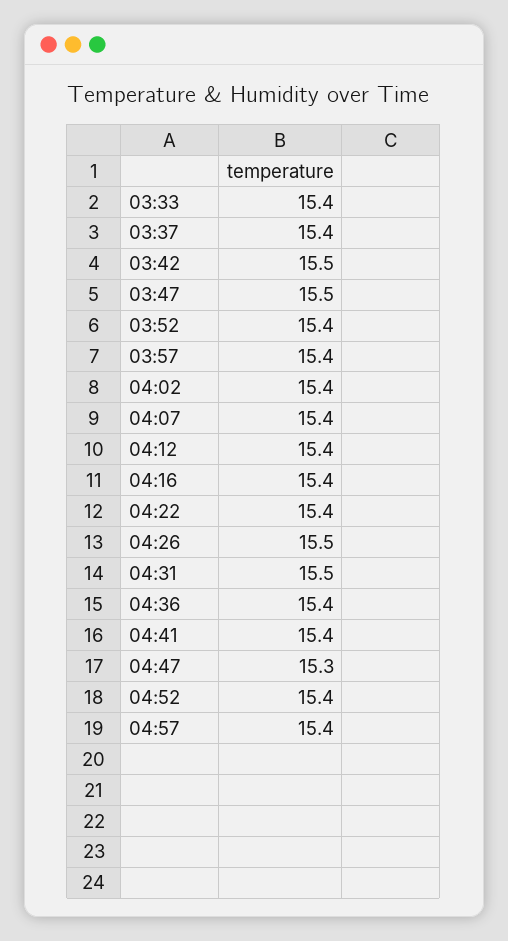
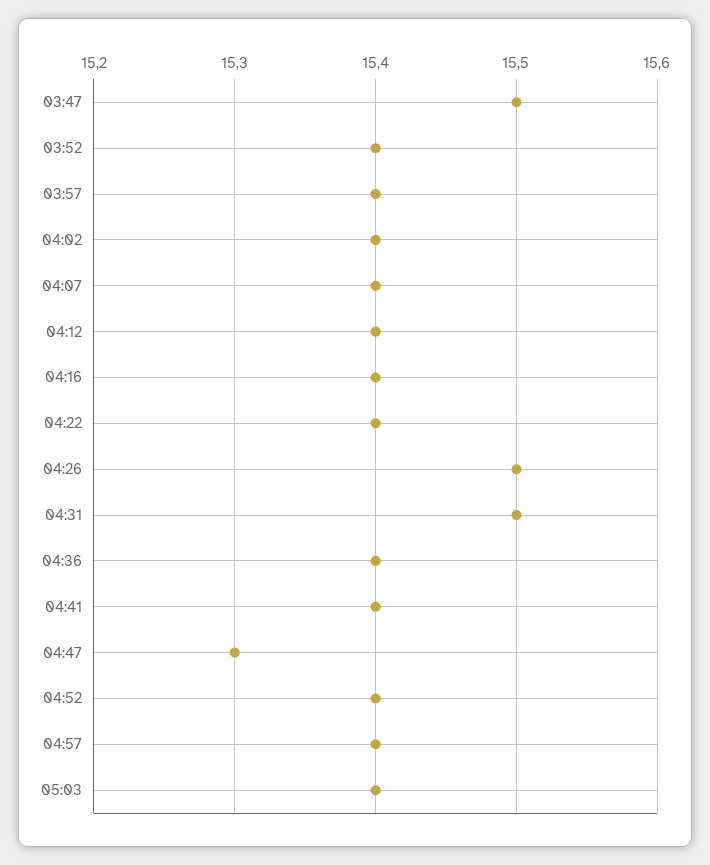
03:33: 15.4 -> none
03:37: 15.4 -> none
03:42: 15.5 -> none
05:03: none -> 15.4

